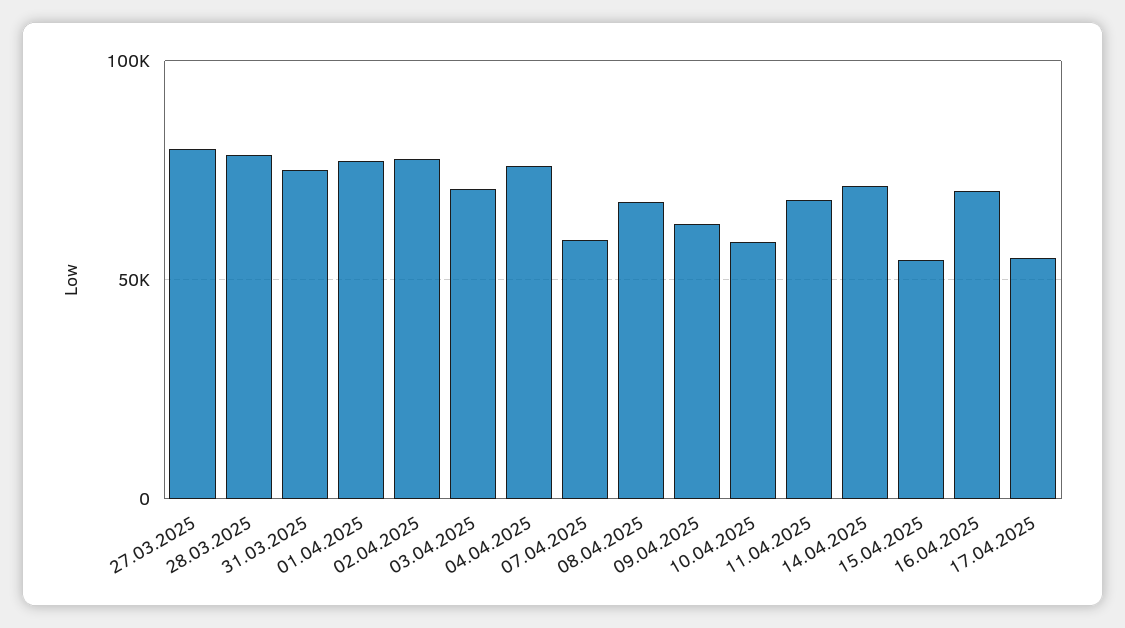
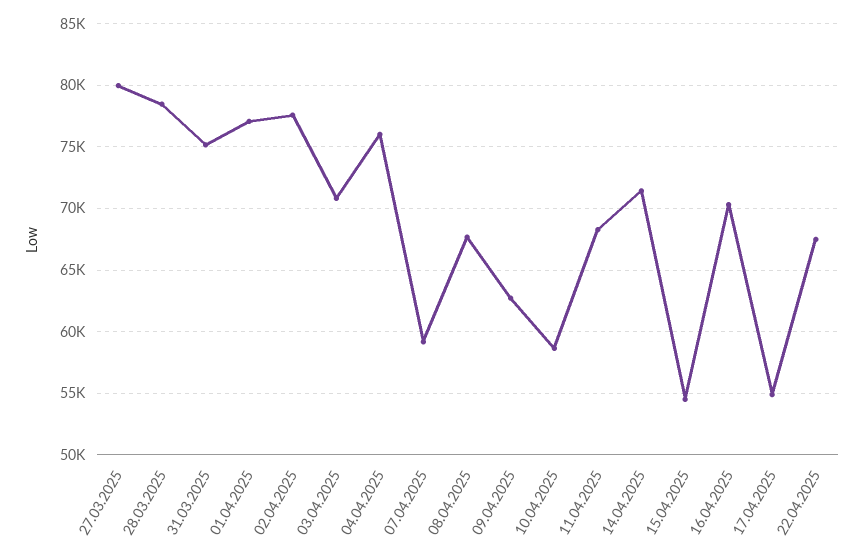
22.04.2025: none -> 67500

